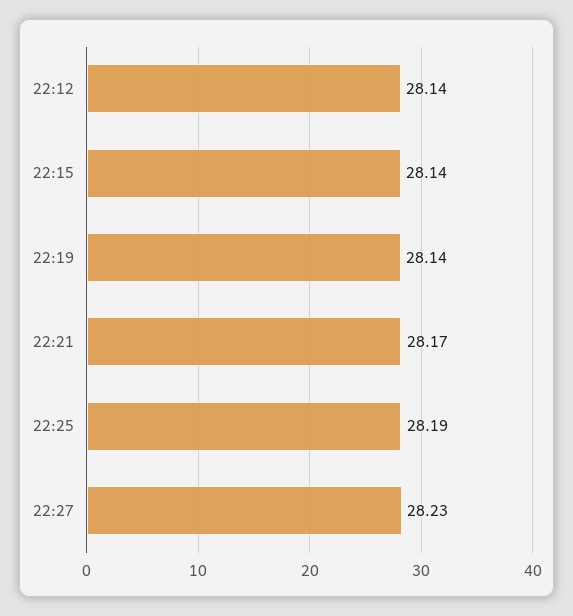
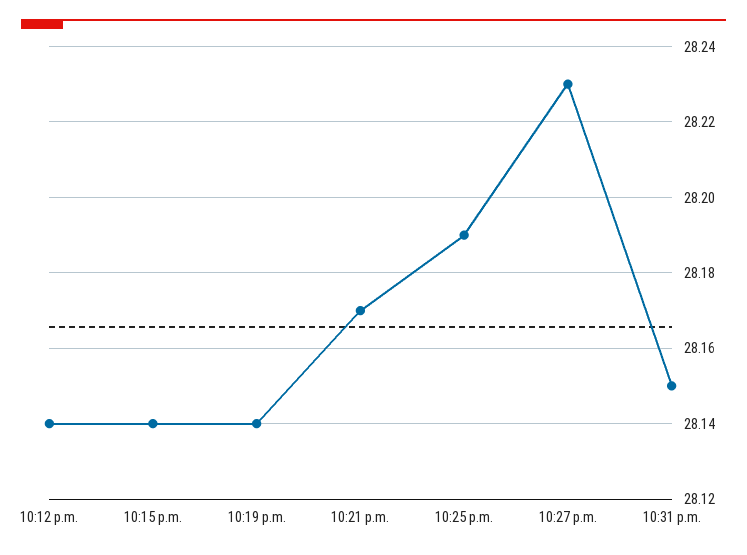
10:31 p.m.: none -> 28.15

